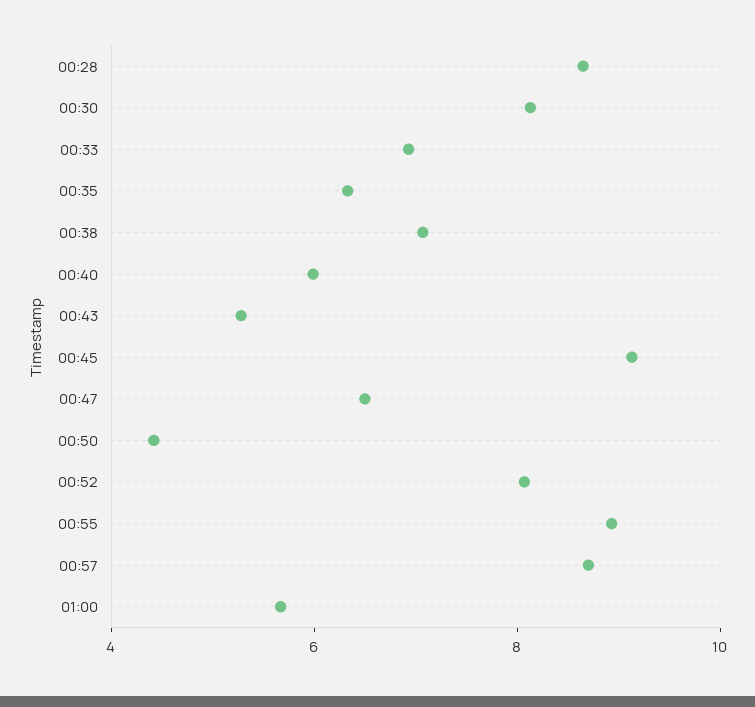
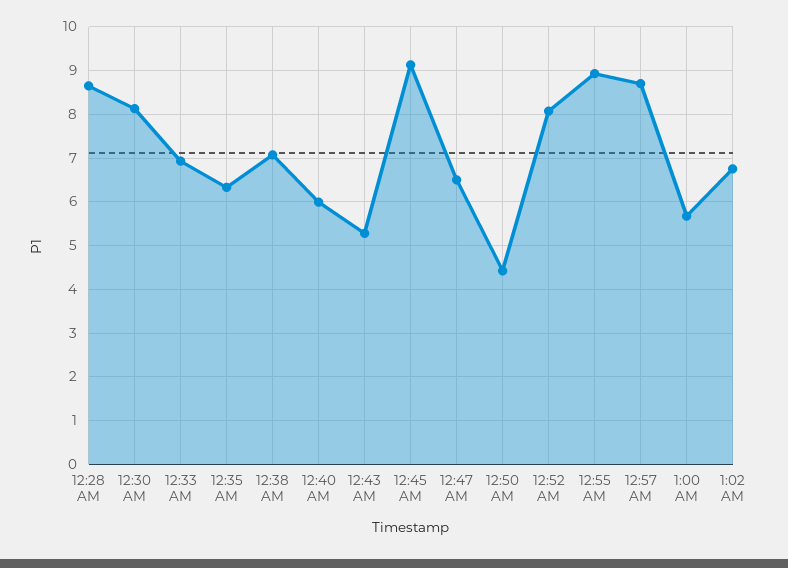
1:02 AM: none -> 6.8

